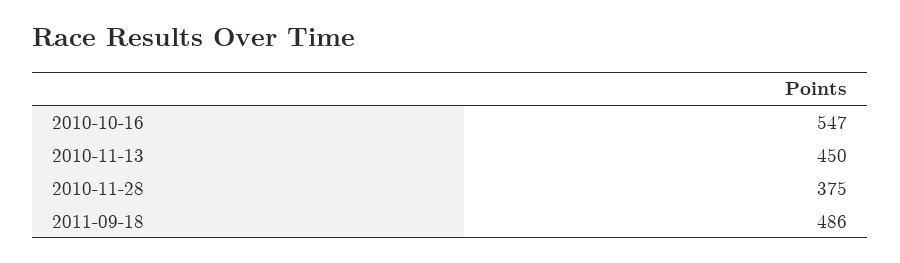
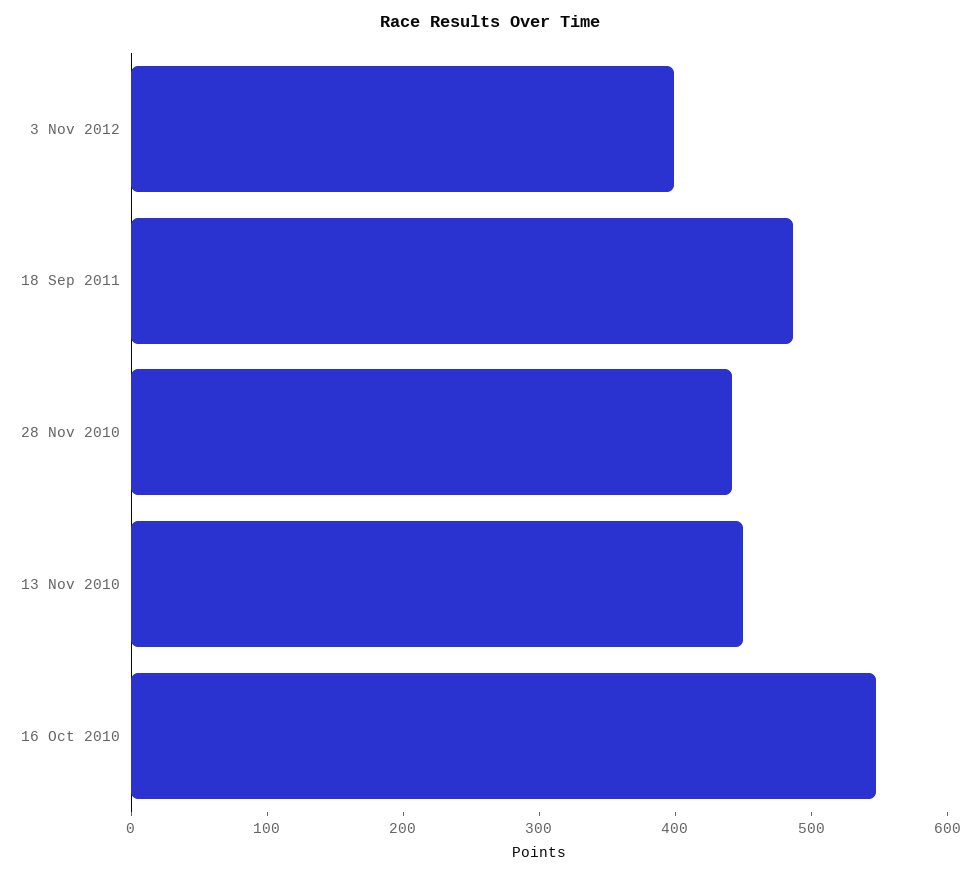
2010-11-28: 375 -> 440
3 Nov 2012: none -> 400

